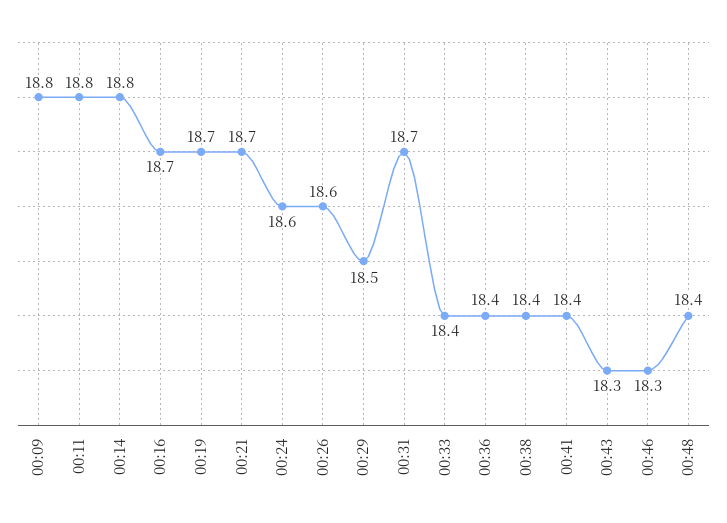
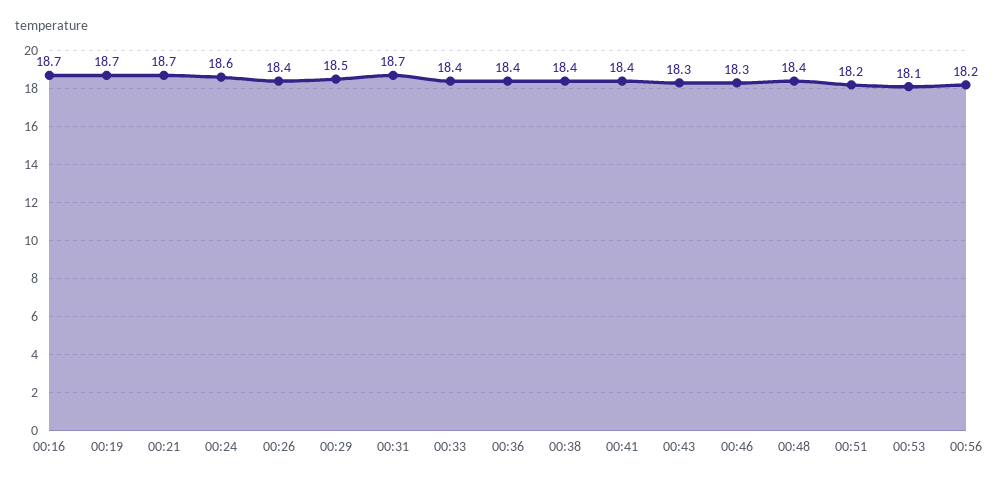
00:09: 18.8 -> none
00:11: 18.8 -> none
00:14: 18.8 -> none
00:26: 18.6 -> 18.4
00:51: none -> 18.2
00:53: none -> 18.1
00:56: none -> 18.2

